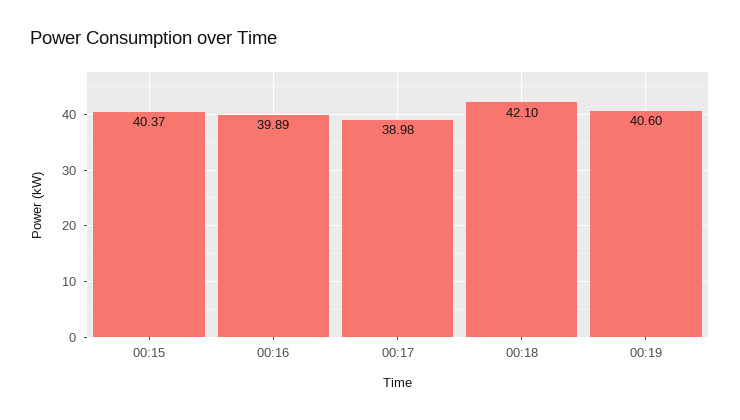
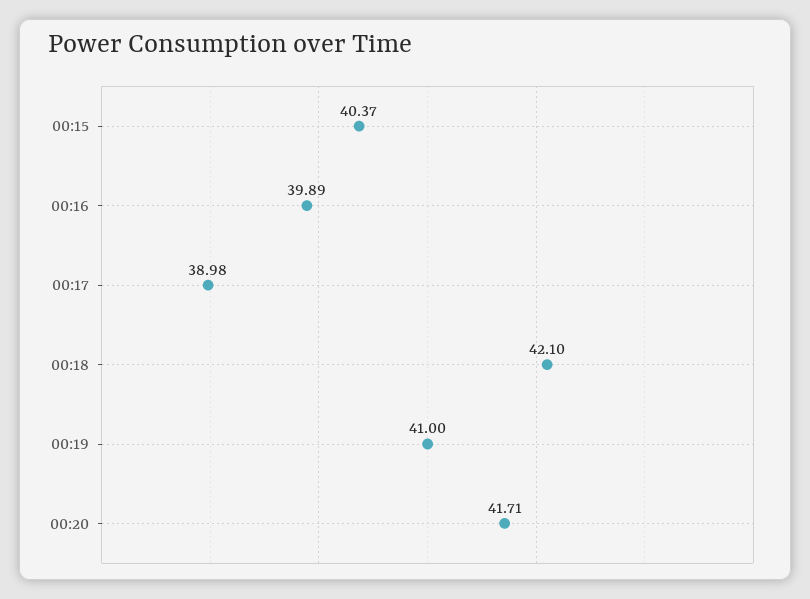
00:19: 40.6 -> 41
00:20: none -> 41.71

